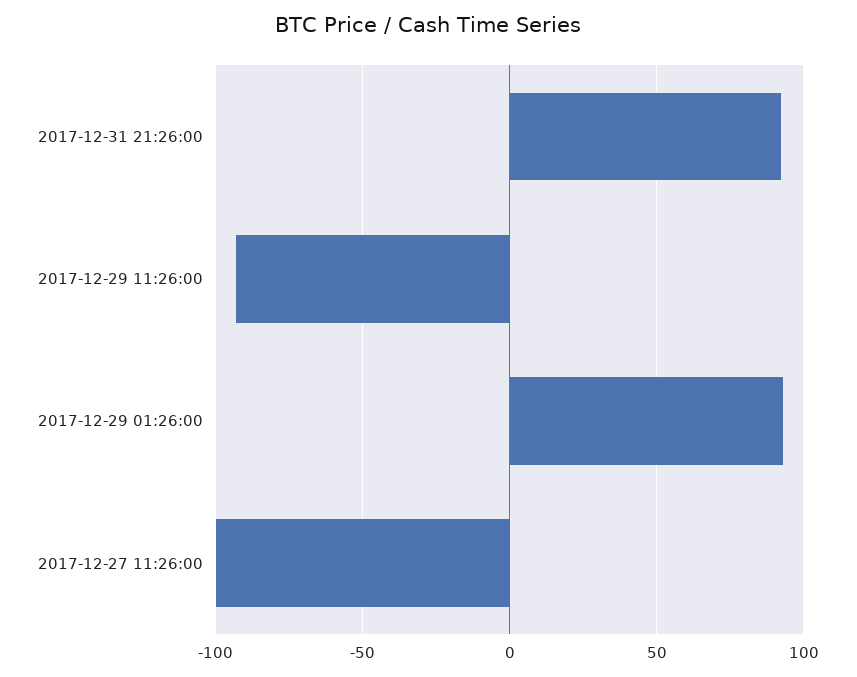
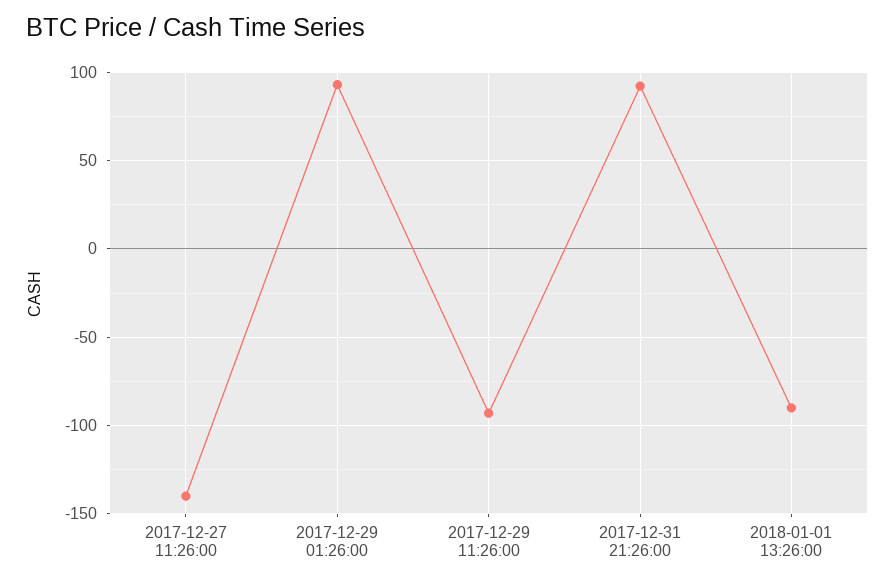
2017-12-27 11:26:00: -100 -> -140
2018-01-01 13:26:00: none -> -90

